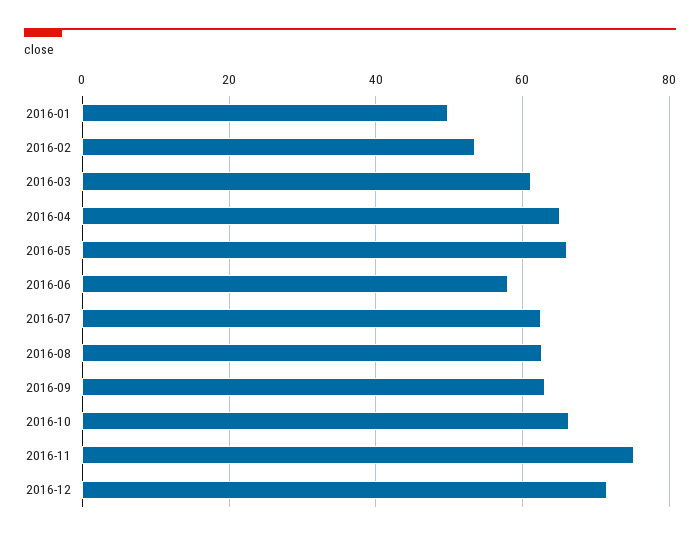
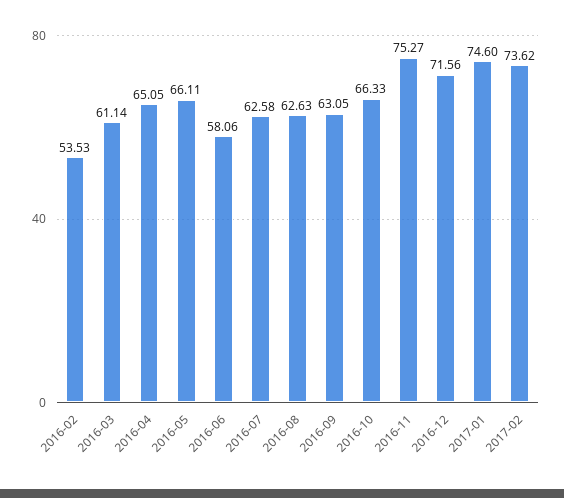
2016-01: 50 -> none
2017-01: none -> 74.6
2017-02: none -> 73.62

